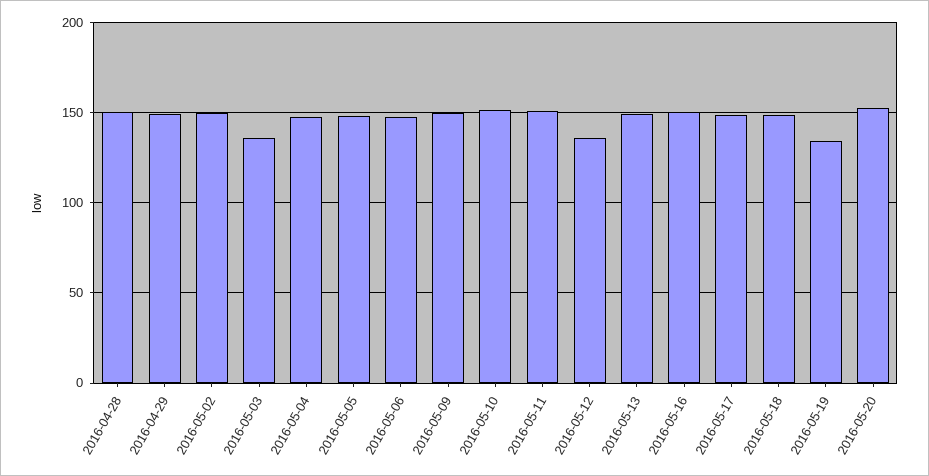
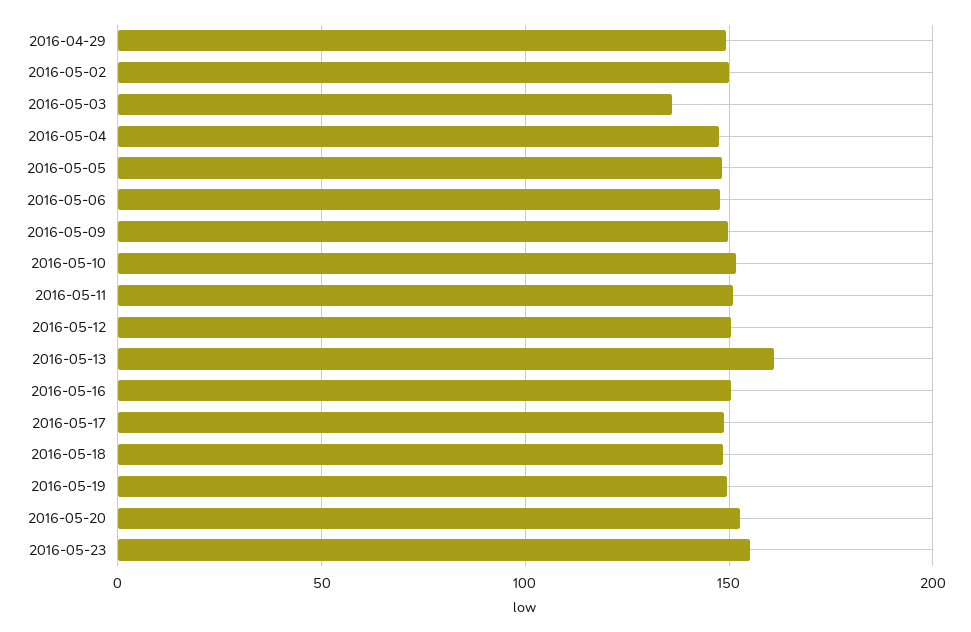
2016-04-28: 150 -> none
2016-05-12: 135 -> 150
2016-05-13: 150 -> 160
2016-05-19: 135 -> 150
2016-05-23: none -> 155

